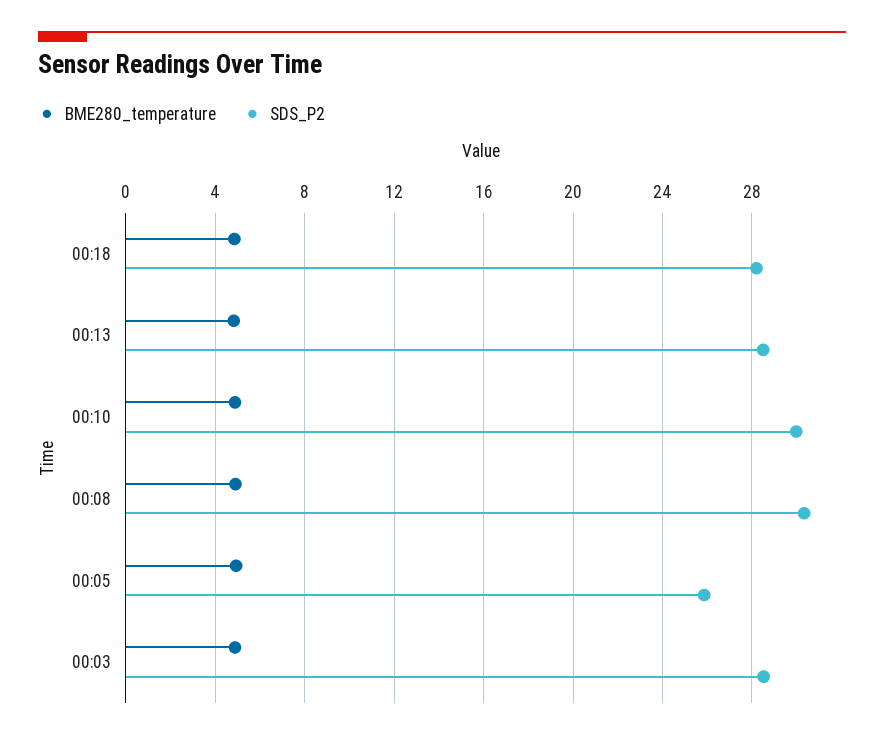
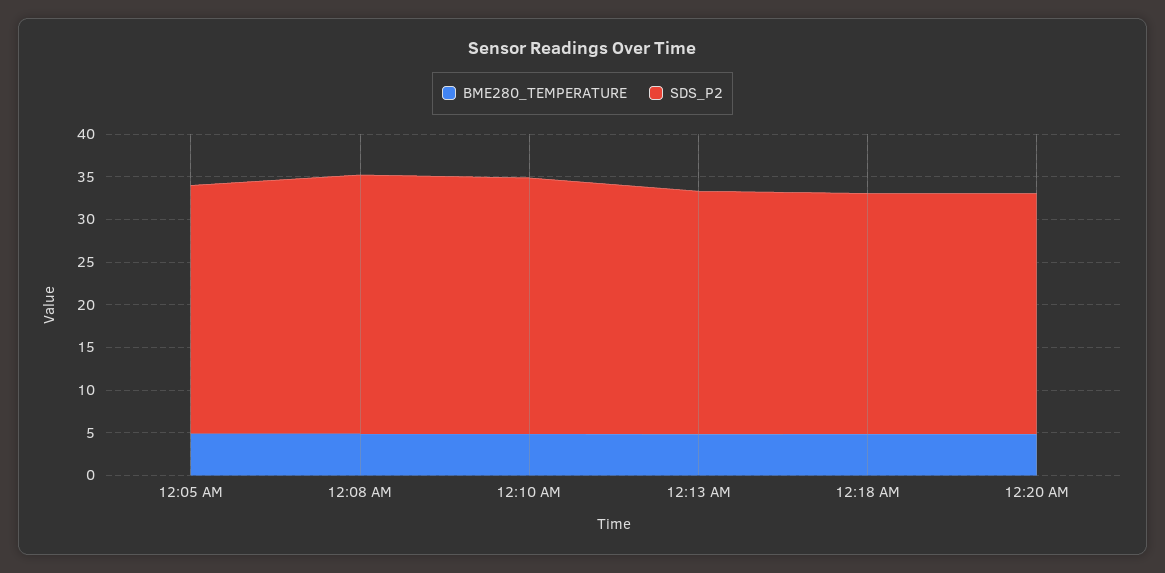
SDS_P2, 00:05: 26 -> 29
BME280_temperature, 00:03: 5 -> none
SDS_P2, 00:03: 28.5 -> none
BME280_temperature, 12:20 AM: none -> 5
SDS_P2, 12:20 AM: none -> 28

